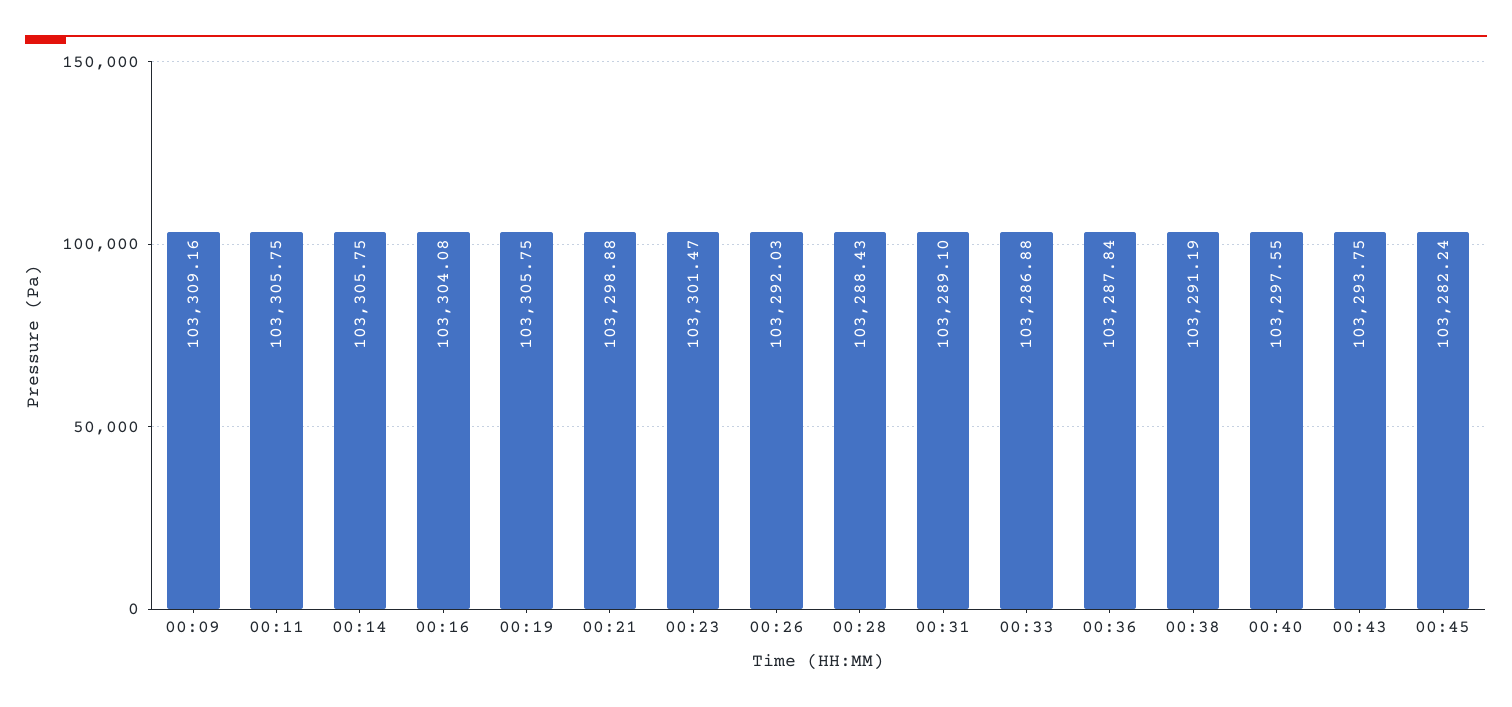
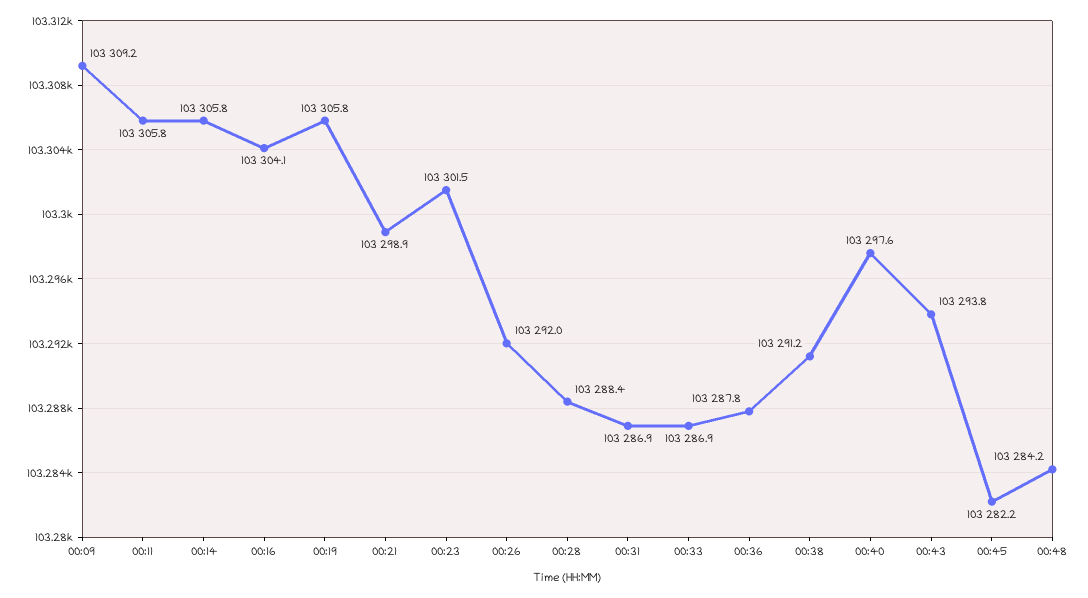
00:31: 103289.1 -> 103286.9
00:48: none -> 103284.2

